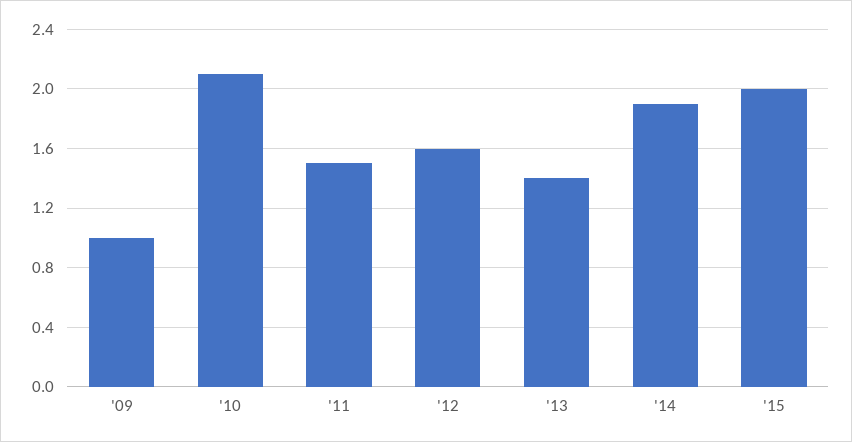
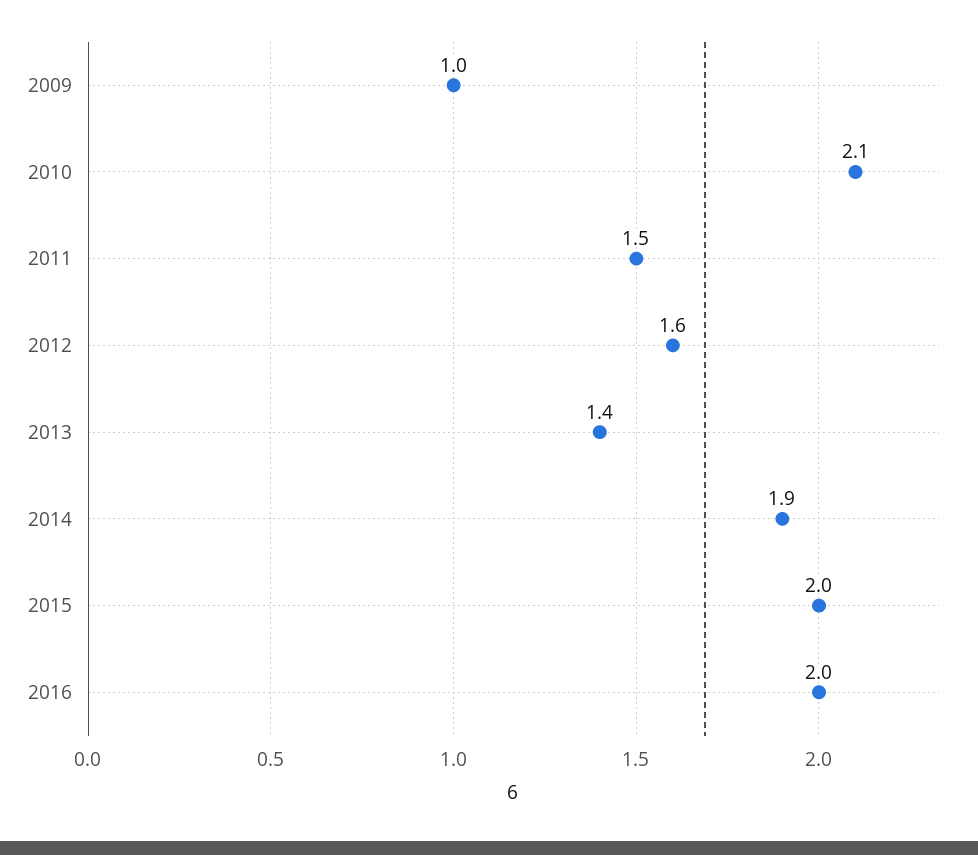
2016: none -> 2

